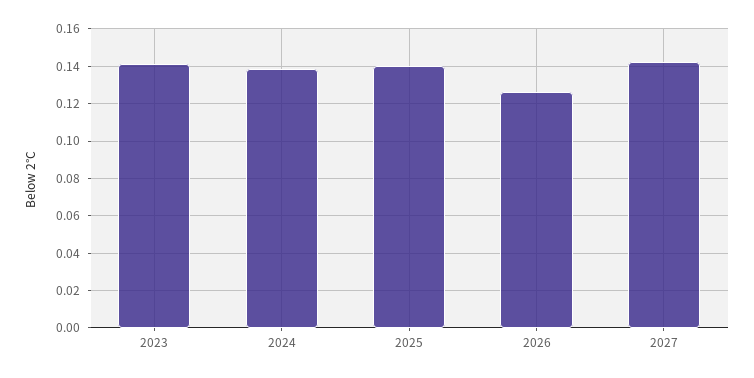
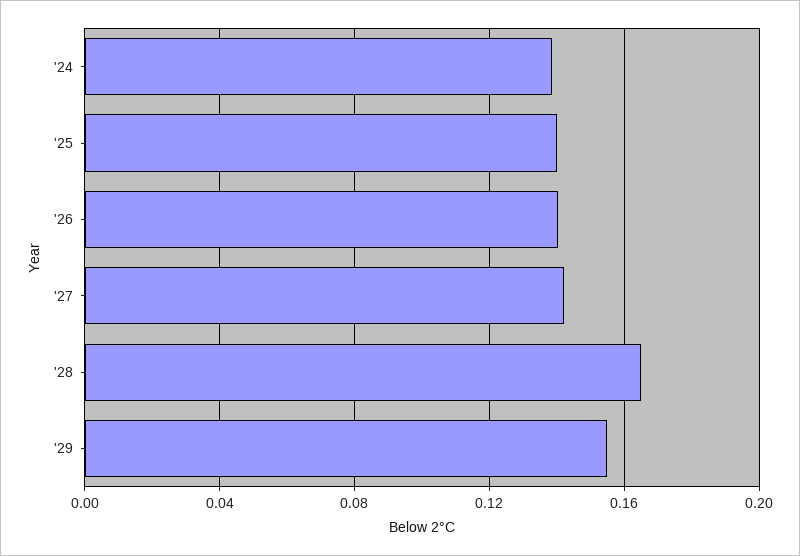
2023: 0.14 -> none
2026: 0.125 -> 0.14
'28: none -> 0.165
'29: none -> 0.155

